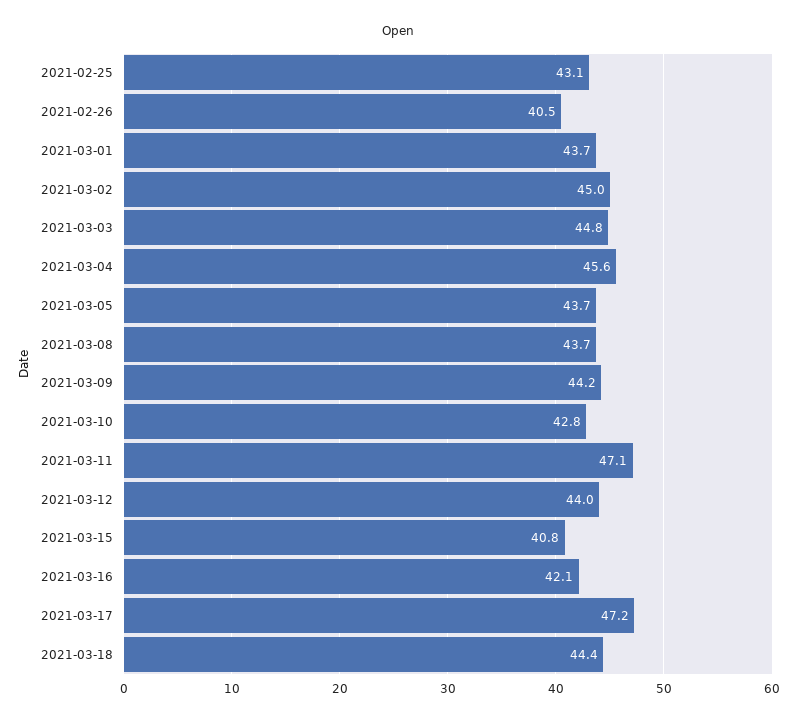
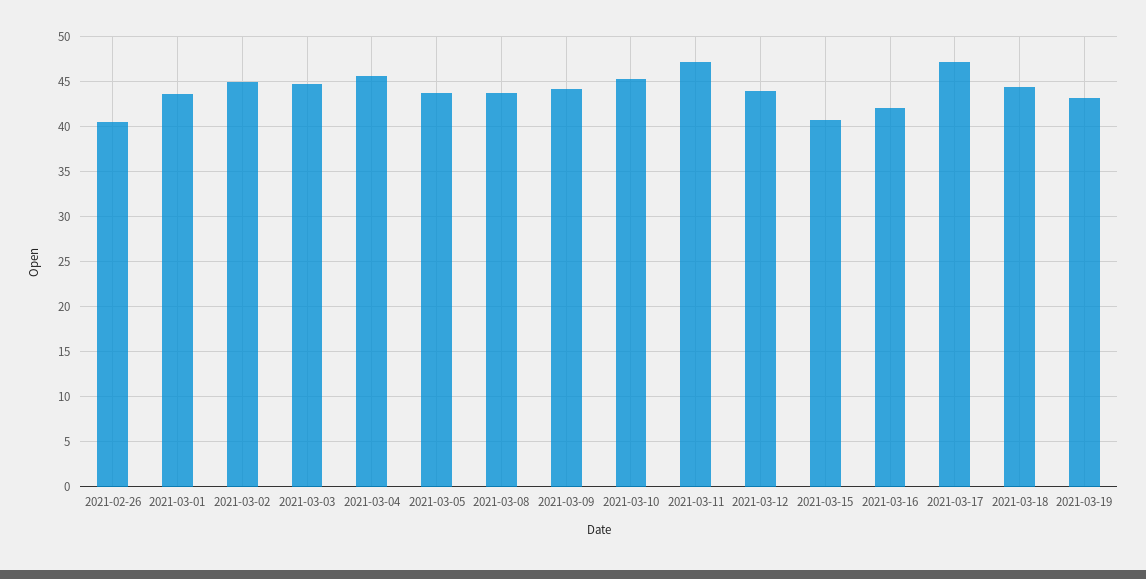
2021-02-25: 43.1 -> none
2021-03-10: 42.8 -> 45
2021-03-19: none -> 43

